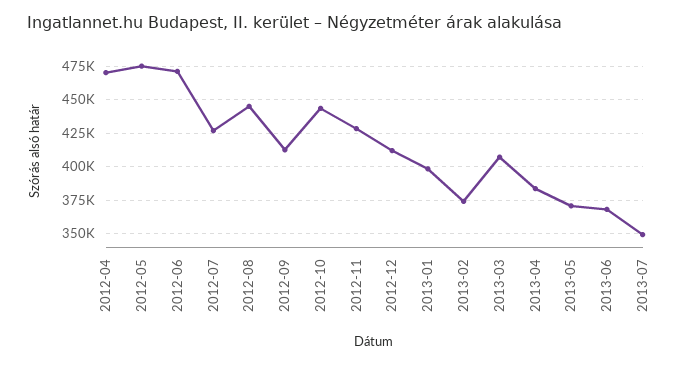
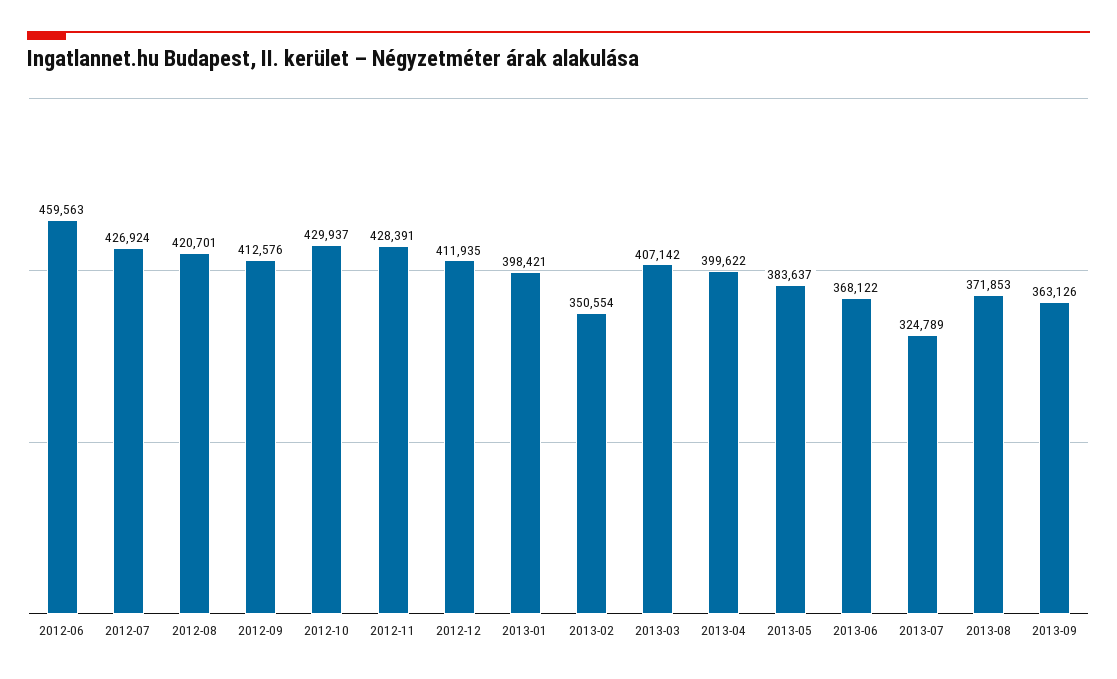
2012-04: 470000 -> none
2012-05: 475000 -> none
2012-06: 470000 -> 459563
2012-08: 445000 -> 420701
2012-10: 445000 -> 429937
2013-02: 375000 -> 350554
2013-04: 385000 -> 399622
2013-05: 370000 -> 383637
2013-07: 350000 -> 324789
2013-08: none -> 371853
2013-09: none -> 363126

